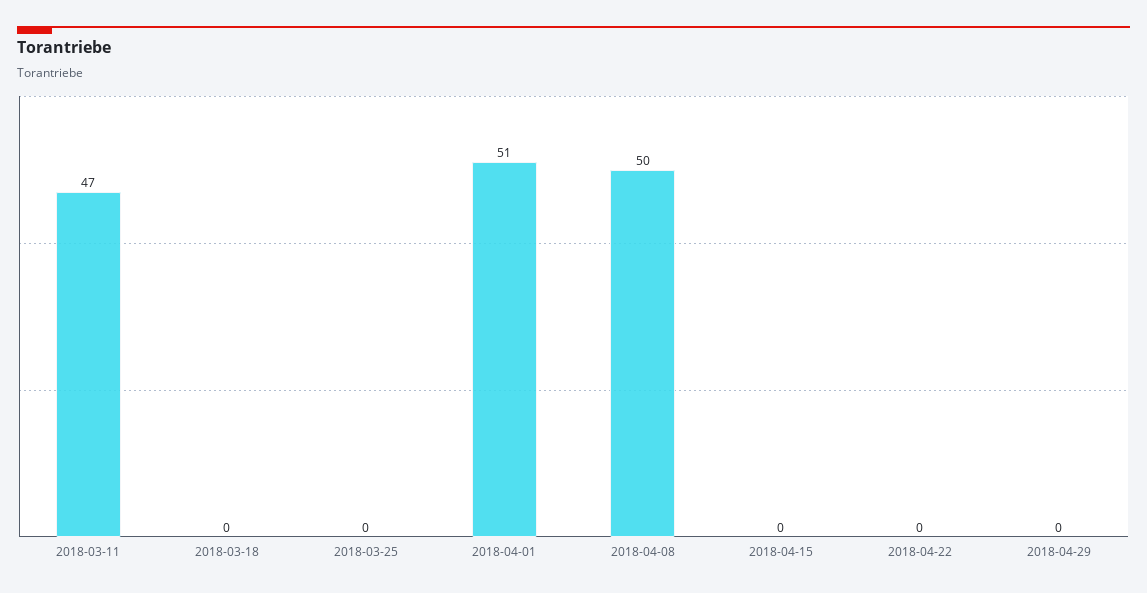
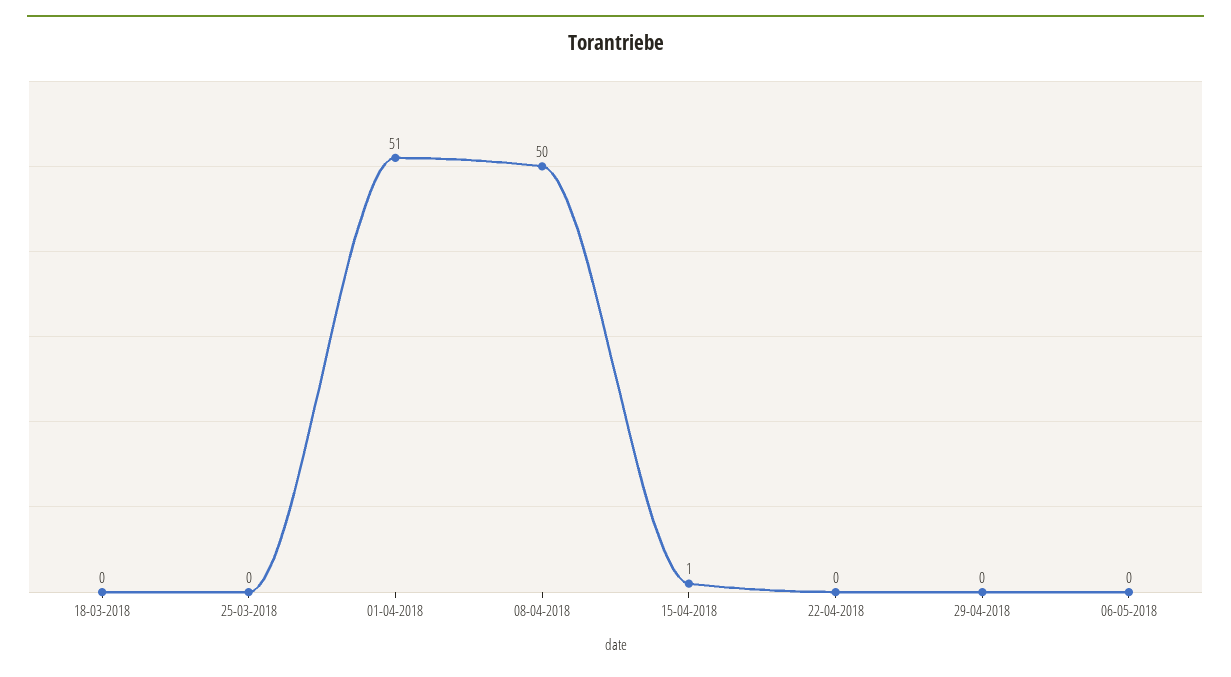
2018-03-11: 47 -> none
2018-04-15: 0 -> 1
06-05-2018: none -> 0

